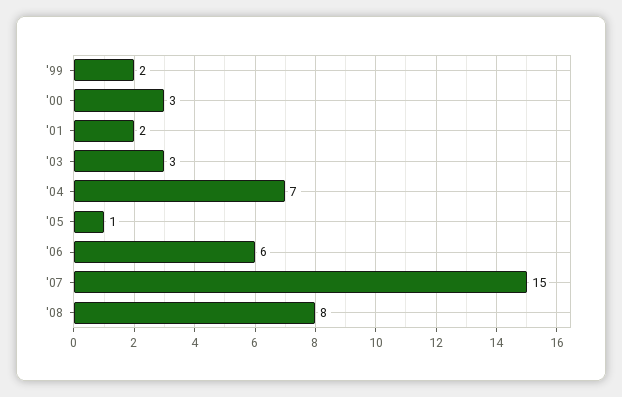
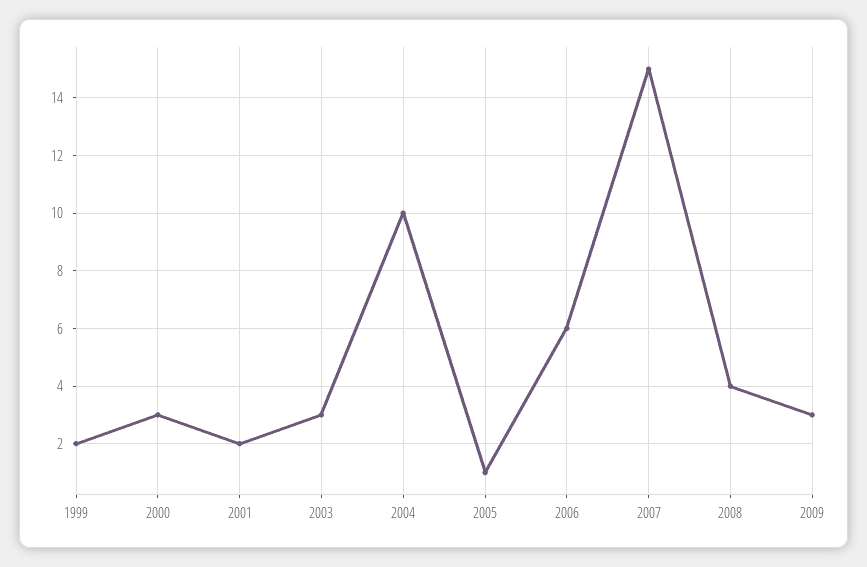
'04: 7 -> 10
'08: 8 -> 4
2009: none -> 3

